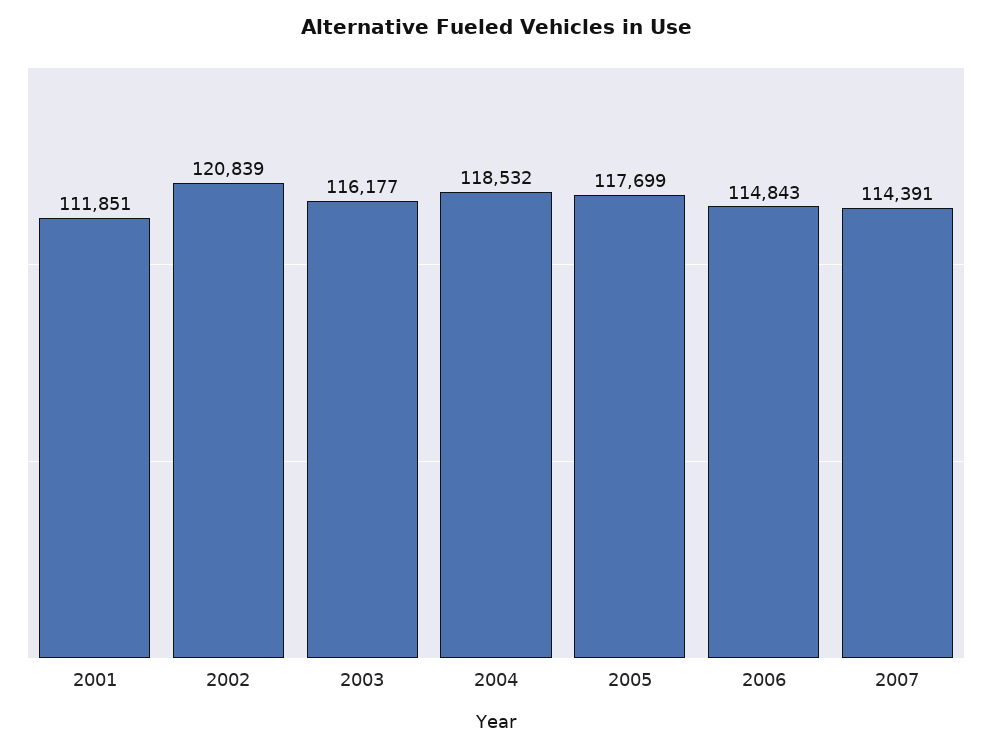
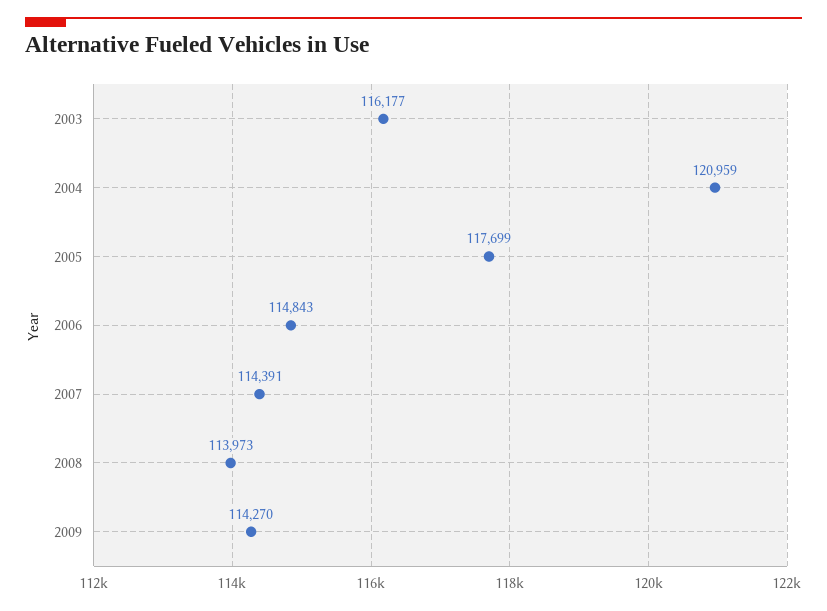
2001: 111851 -> none
2002: 120839 -> none
2004: 118532 -> 120959
2008: none -> 113973
2009: none -> 114270

